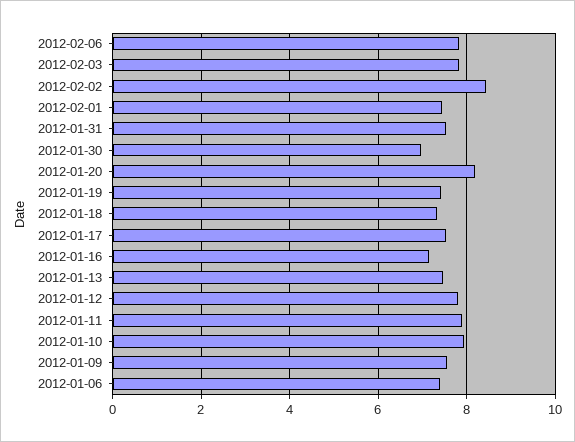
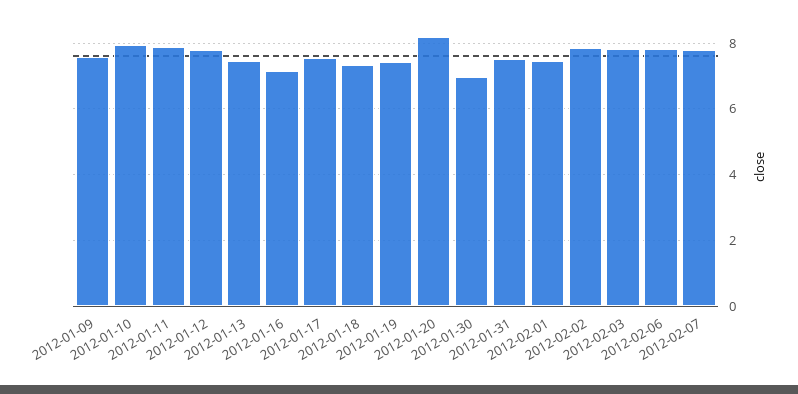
2012-02-02: 8.4 -> 7.8
2012-01-06: 7.4 -> none
2012-02-07: none -> 7.8

